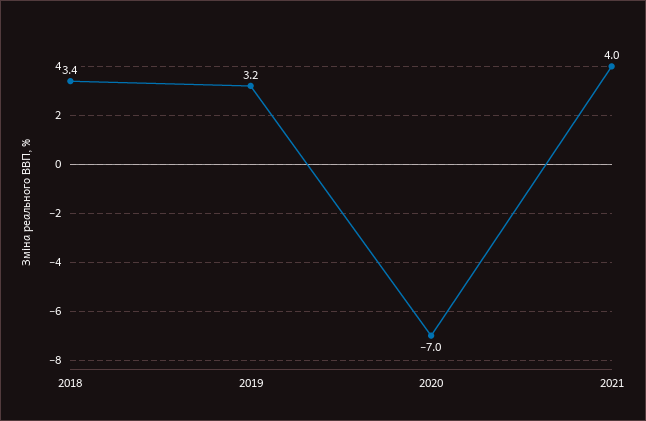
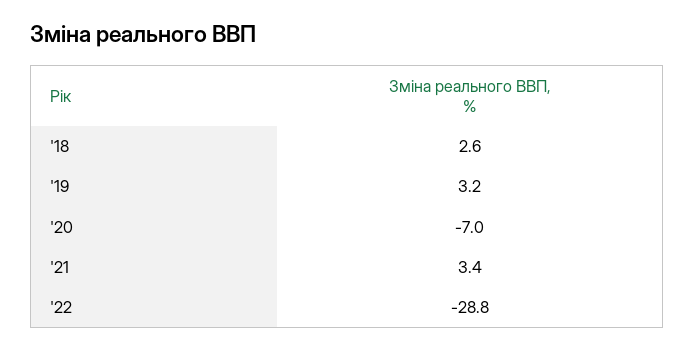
2018: 3.4 -> 2.6
2021: 4 -> 3.4
'22: none -> -28.8

